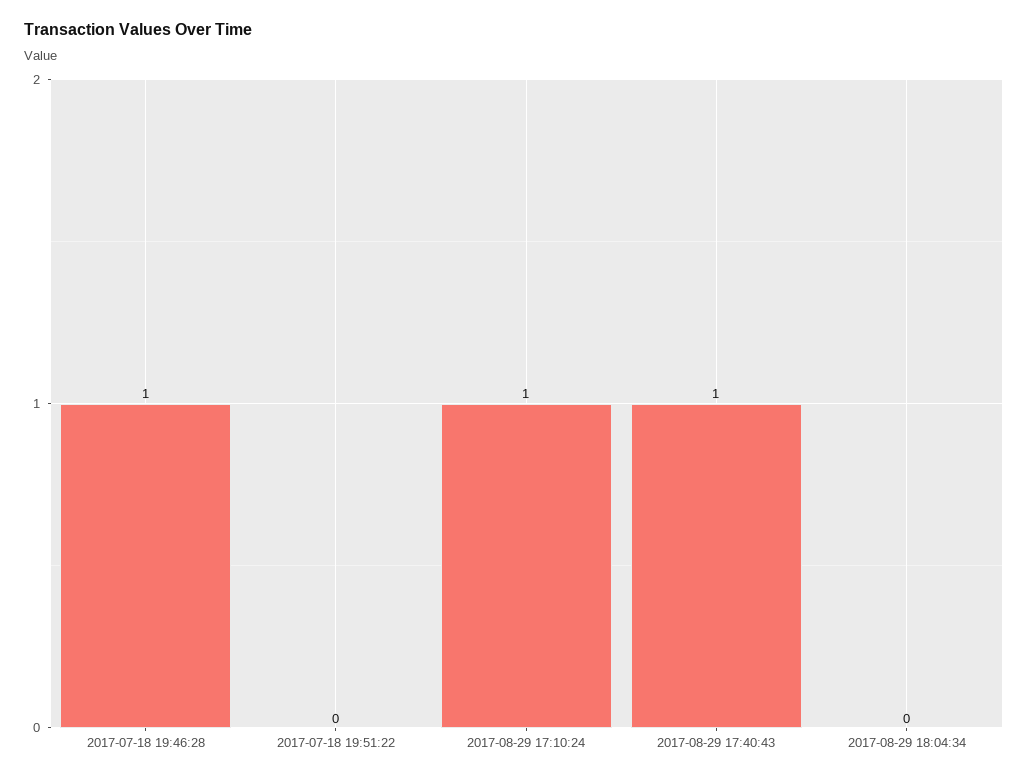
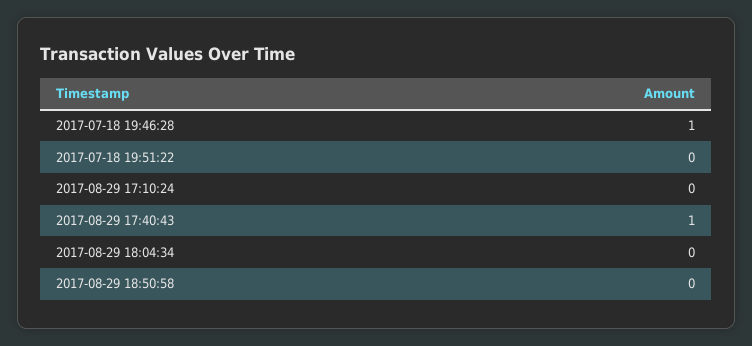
2017-08-29 17:10:24: 1 -> 0
2017-08-29 18:50:58: none -> 0

